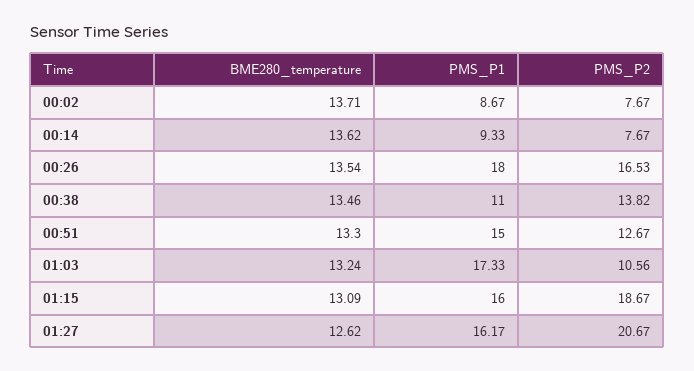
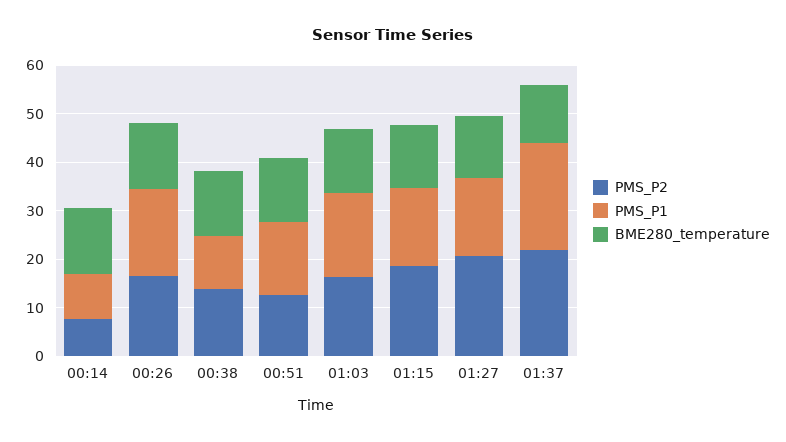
BME280_temperature, 00:02: 13.71 -> none
PMS_P1, 00:02: 8.67 -> none
PMS_P2, 00:02: 7.67 -> none
PMS_P2, 01:03: 10.56 -> 16
PMS_P2, 01:37: none -> 22
PMS_P1, 01:37: none -> 22
BME280_temperature, 01:37: none -> 12

